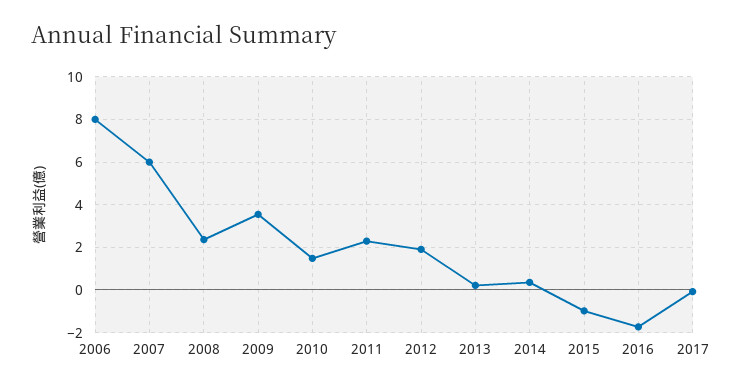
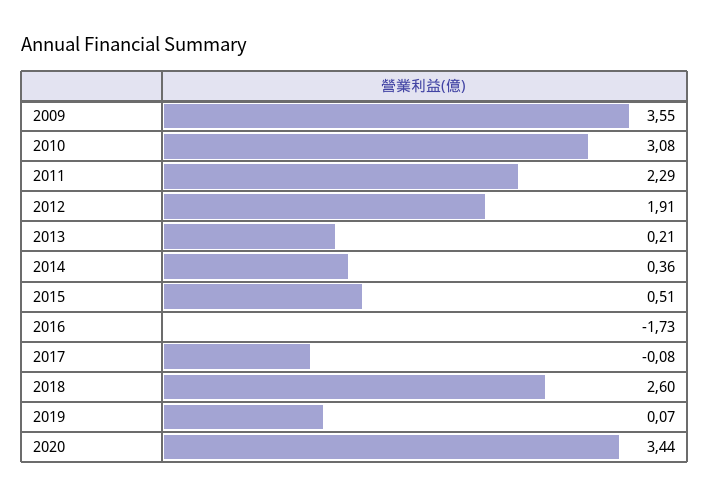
2006: 8 -> none
2007: 6 -> none
2008: 2.5 -> none
2010: 1.5 -> 3.08
2015: -1 -> 0.51
2018: none -> 2.6
2019: none -> 0.07
2020: none -> 3.44

